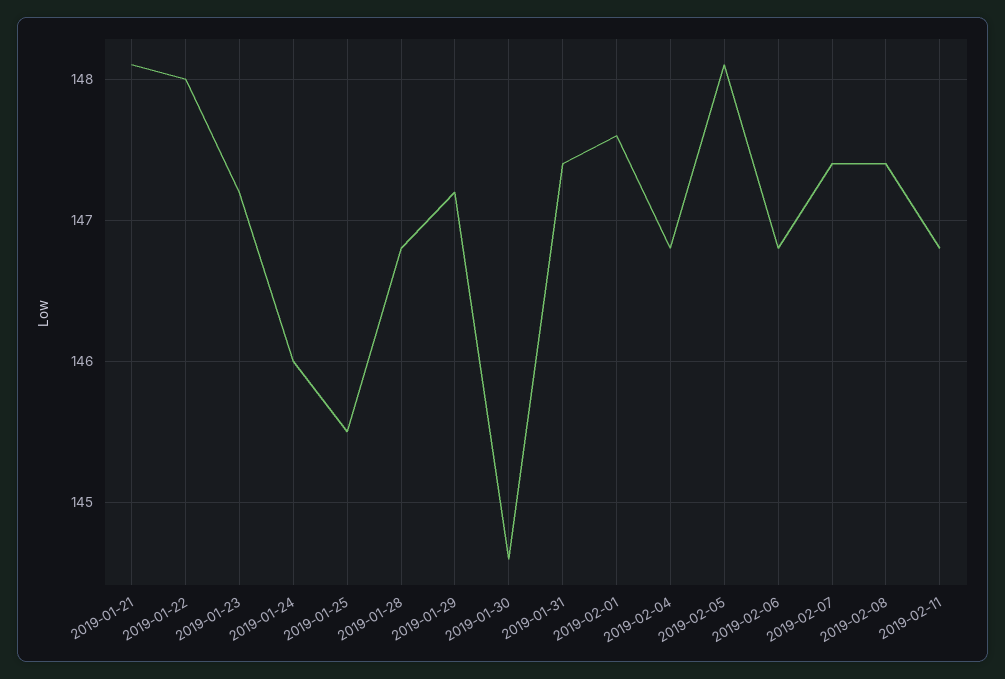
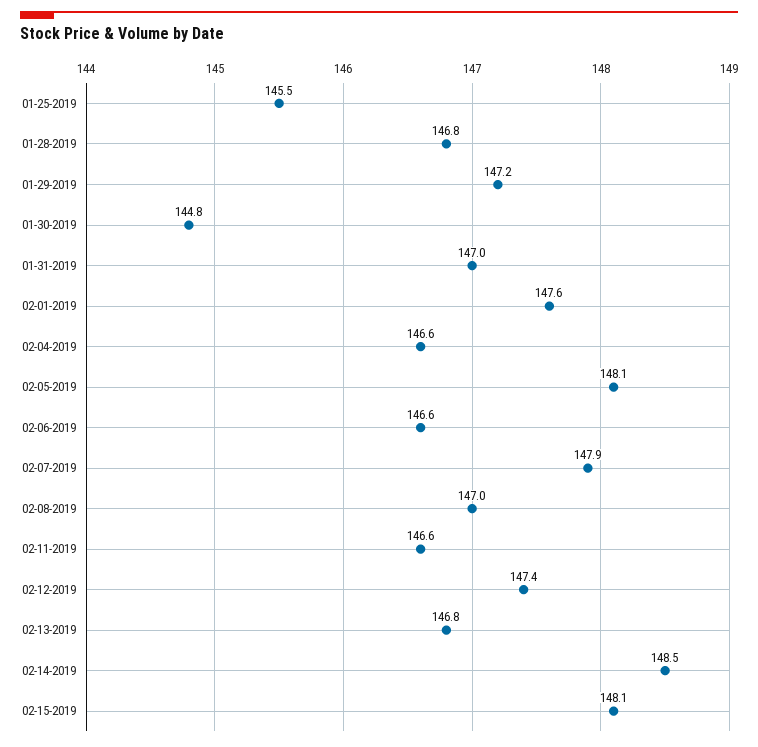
2019-01-21: 148.1 -> none
2019-01-22: 148 -> none
2019-01-23: 147.2 -> none
2019-01-24: 146 -> none
2019-01-30: 144.6 -> 144.8
2019-01-31: 147.4 -> 147
2019-02-04: 146.8 -> 146.6
2019-02-06: 146.8 -> 146.6
2019-02-07: 147.4 -> 147.9
2019-02-08: 147.4 -> 147
2019-02-11: 146.8 -> 146.6
02-12-2019: none -> 147.4
02-13-2019: none -> 146.8
02-14-2019: none -> 148.5
02-15-2019: none -> 148.1

